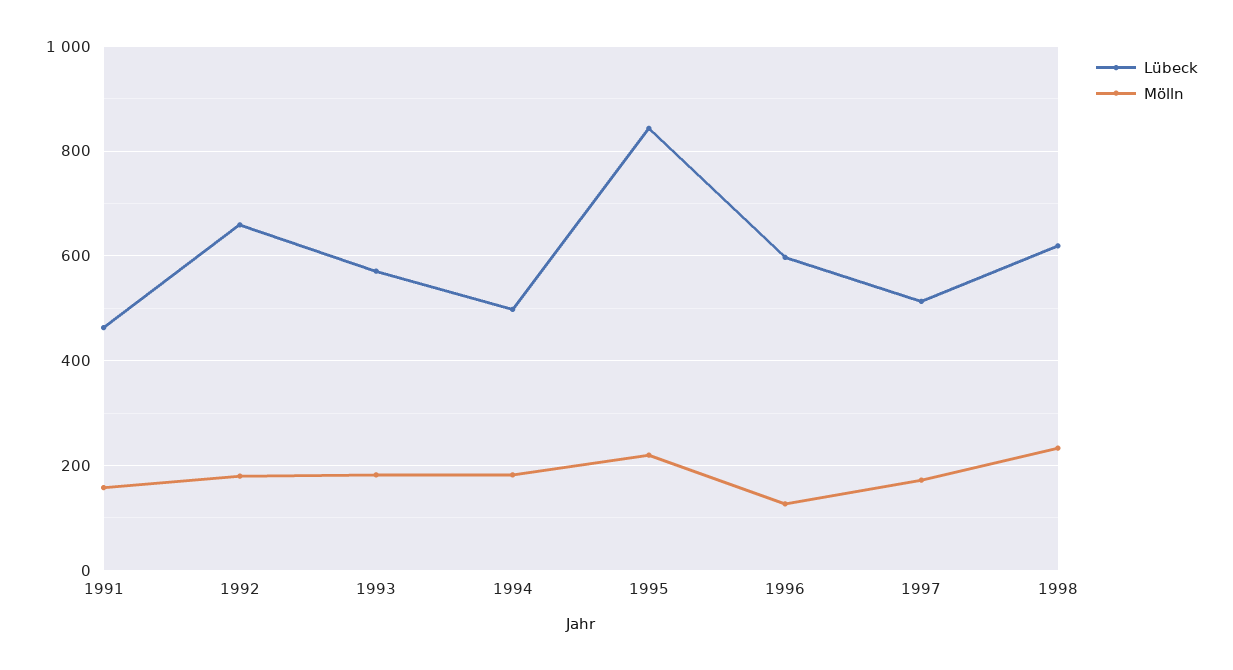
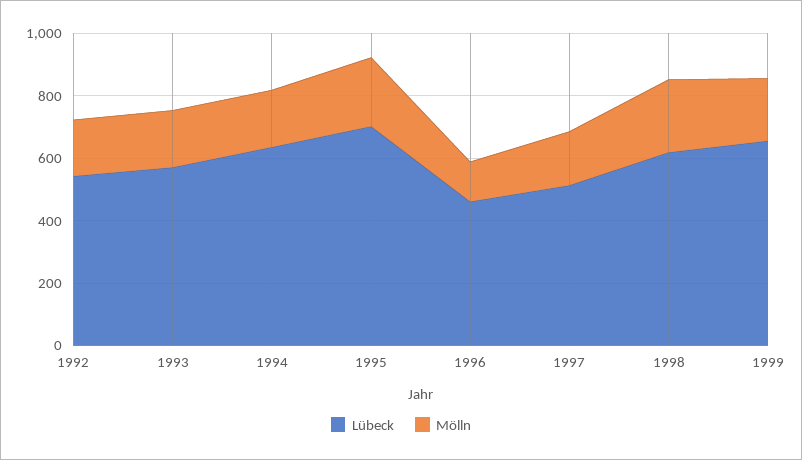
Lübeck, 1991: 460 -> none
Mölln, 1991: 160 -> none
Lübeck, 1992: 660 -> 550
Lübeck, 1994: 500 -> 650
Lübeck, 1995: 840 -> 700
Lübeck, 1996: 600 -> 450
Lübeck, 1999: none -> 650
Mölln, 1999: none -> 200

